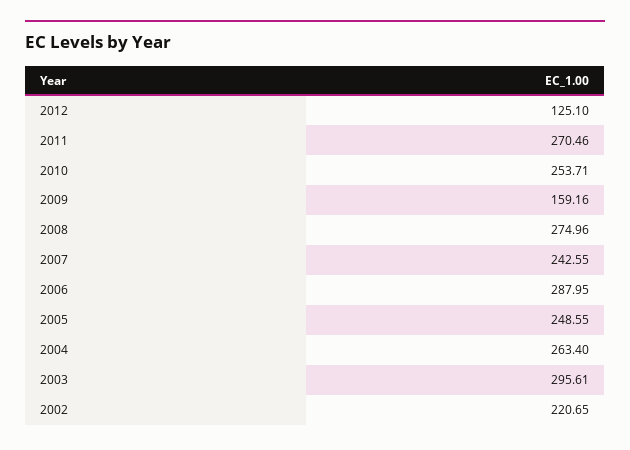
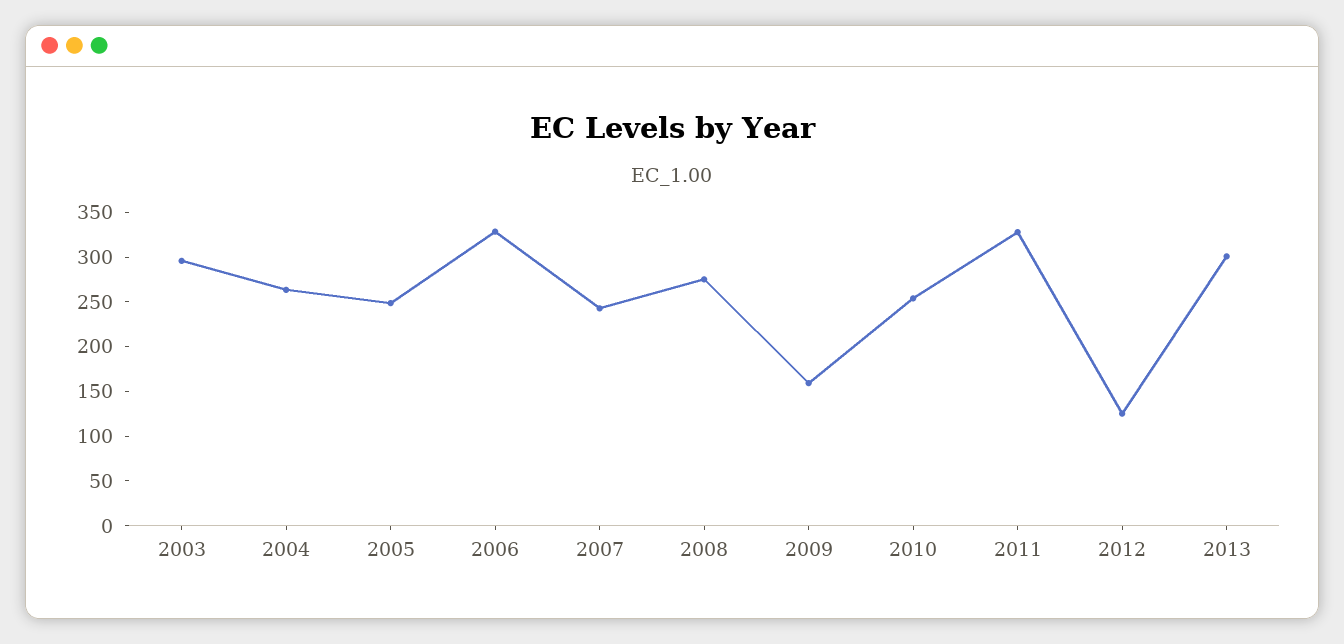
2011: 270.46 -> 330
2006: 287.95 -> 330
2002: 220.65 -> none
2013: none -> 300

